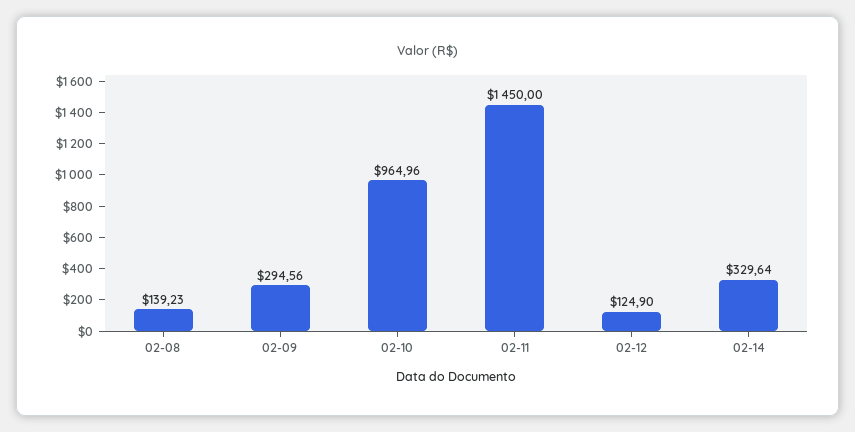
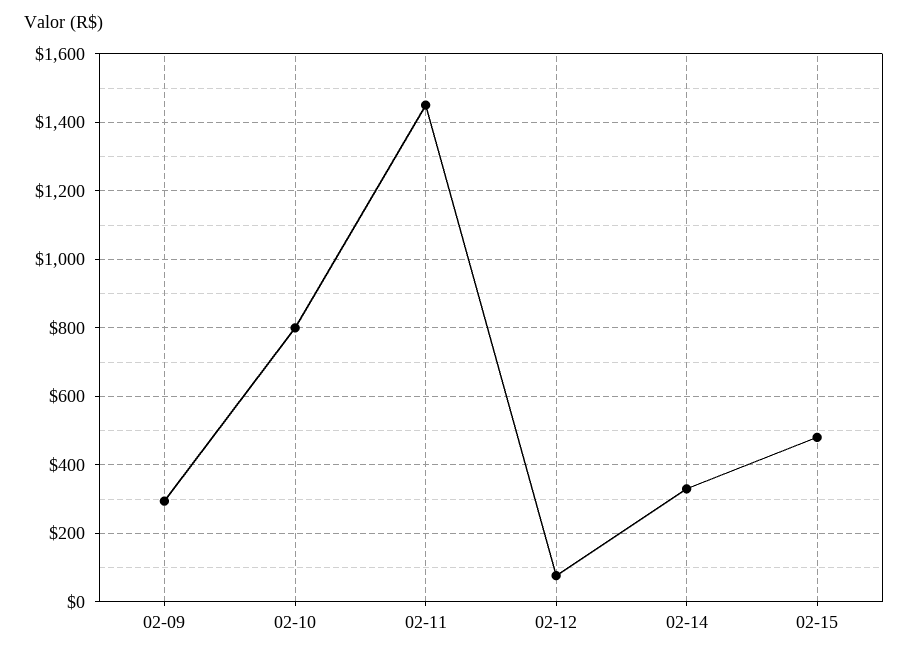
02-08: 139.23 -> none
02-10: 964.96 -> 800
02-12: 124.9 -> 80
02-15: none -> 480

